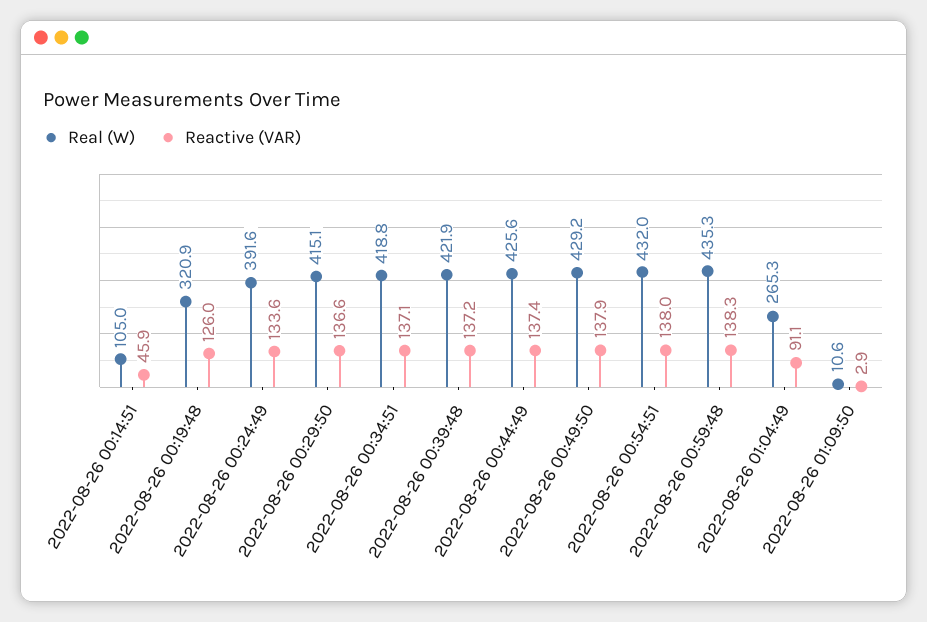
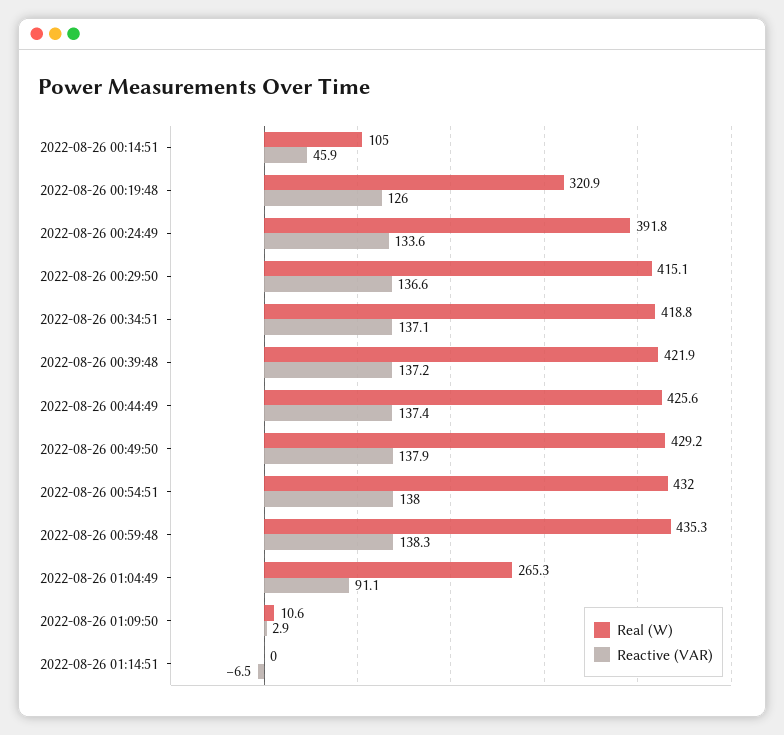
Real (W), 2022-08-26 00:24:49: 391.6 -> 391.8
Real (W), 2022-08-26 01:14:51: none -> 0
Reactive (VAR), 2022-08-26 01:14:51: none -> -6.5

